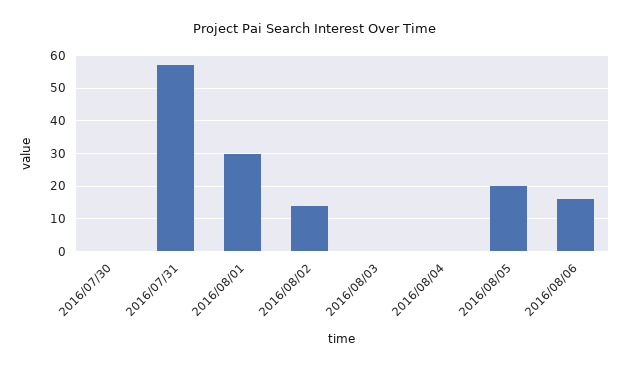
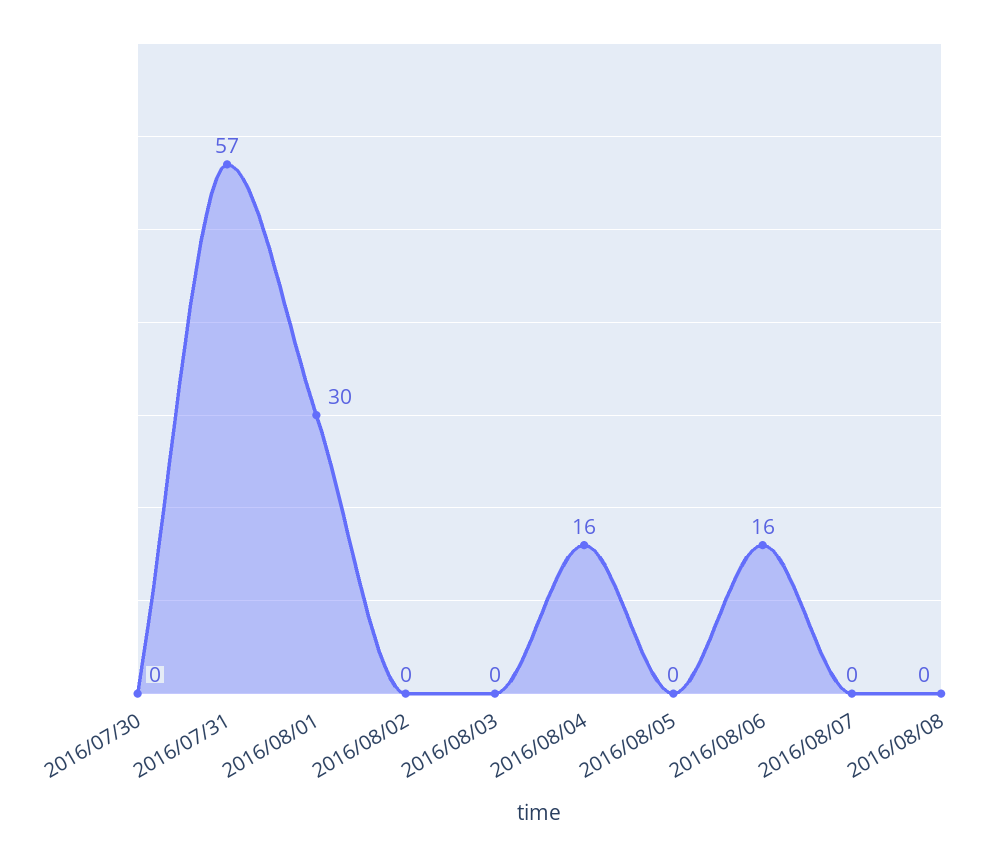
2016/08/02: 15 -> 0
2016/08/04: 0 -> 16
2016/08/05: 20 -> 0
2016/08/07: none -> 0
2016/08/08: none -> 0

